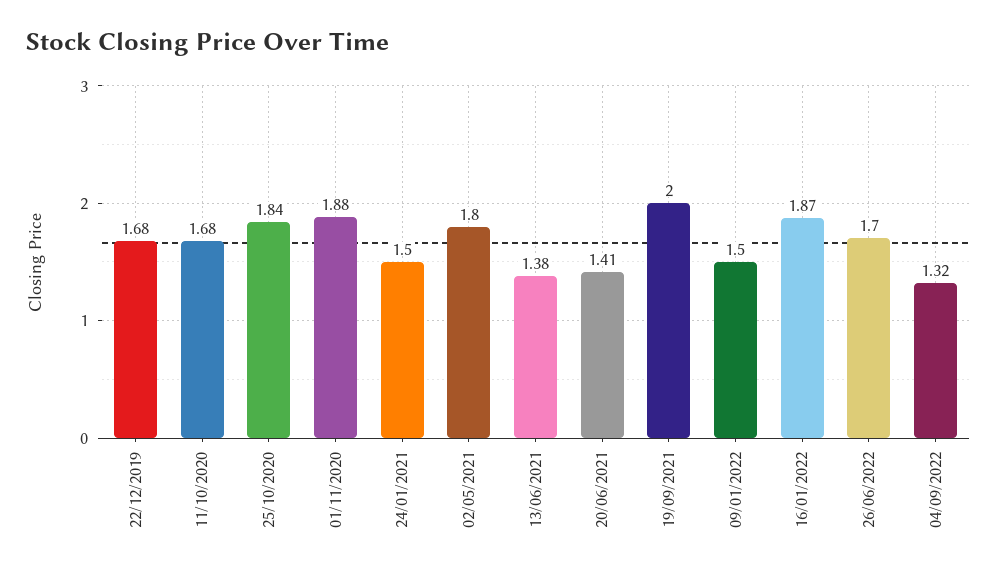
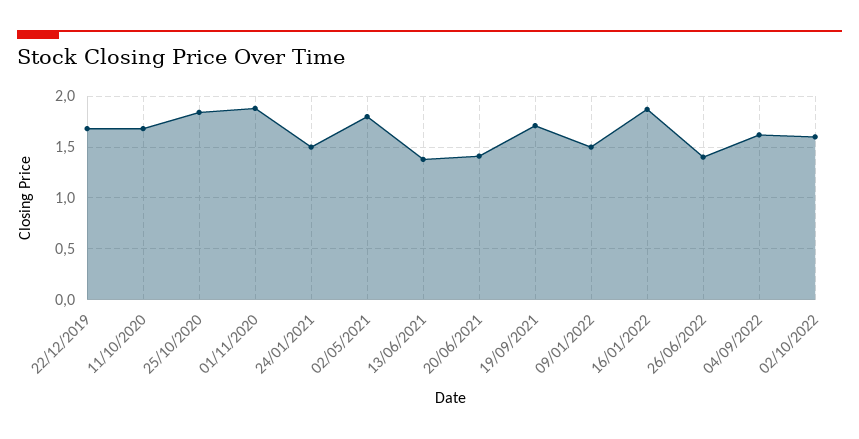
19/09/2021: 2 -> 1.7
26/06/2022: 1.7 -> 1.4
04/09/2022: 1.32 -> 1.6
02/10/2022: none -> 1.6

